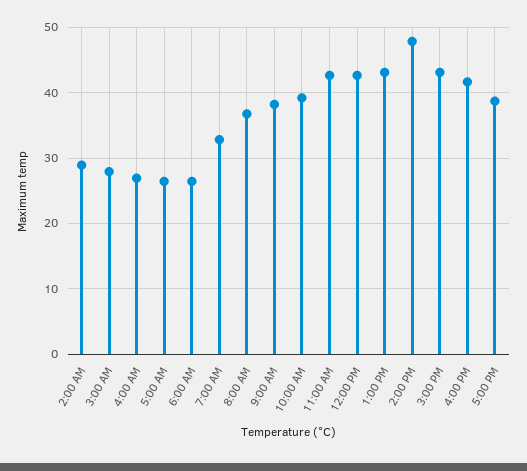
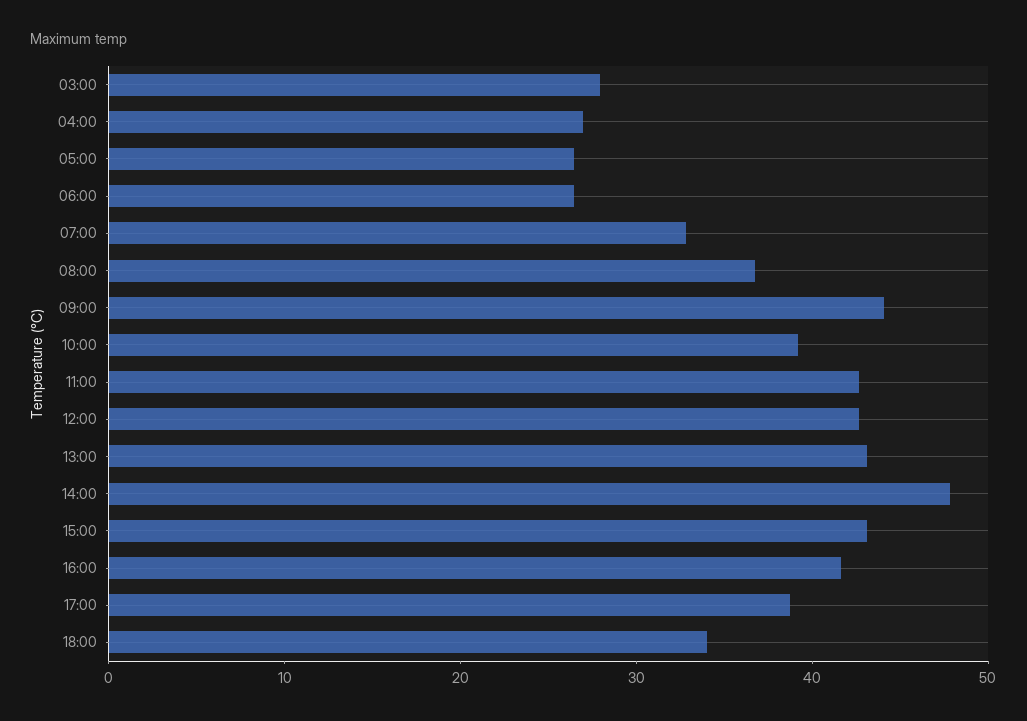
2:00 AM: 29 -> none
9:00 AM: 38 -> 44
18:00: none -> 34

